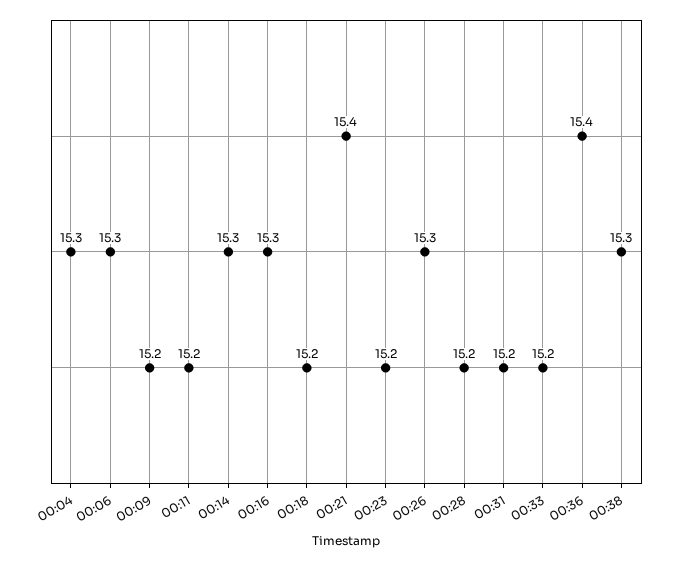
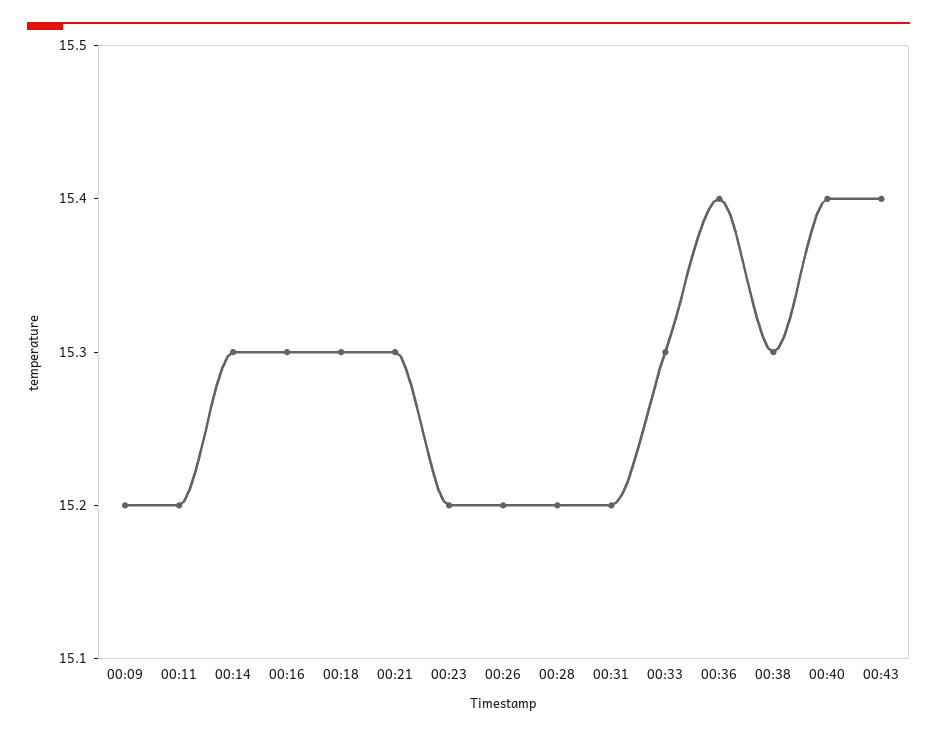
00:04: 15.3 -> none
00:06: 15.3 -> none
00:18: 15.2 -> 15.3
00:21: 15.4 -> 15.3
00:26: 15.3 -> 15.2
00:33: 15.2 -> 15.3
00:40: none -> 15.4
00:43: none -> 15.4

